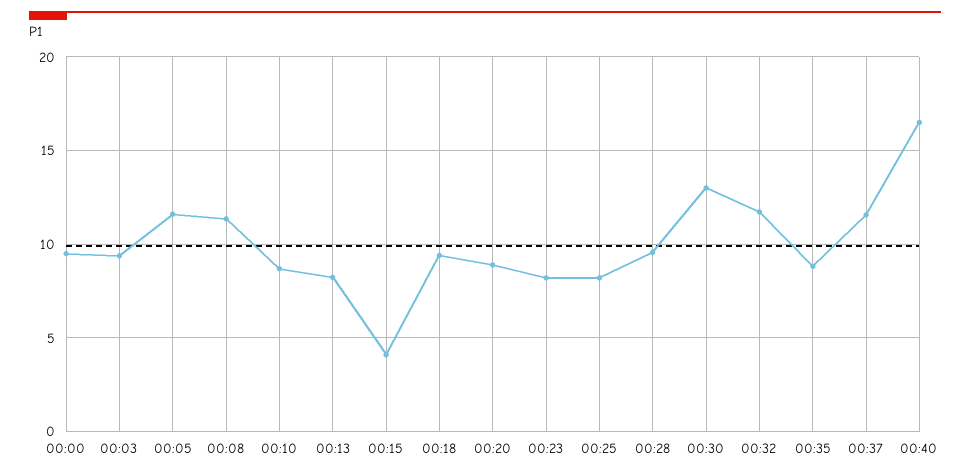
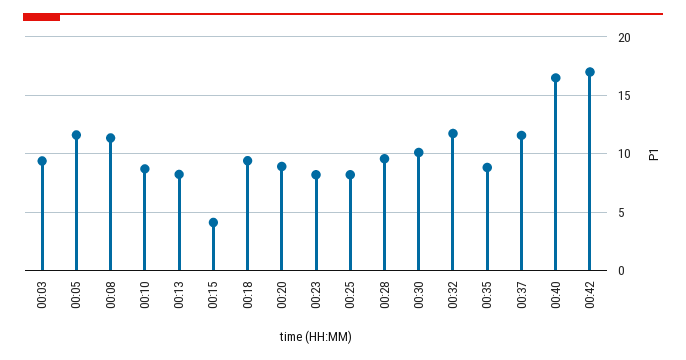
00:00: 9.5 -> none
00:30: 13 -> 10
00:42: none -> 17

